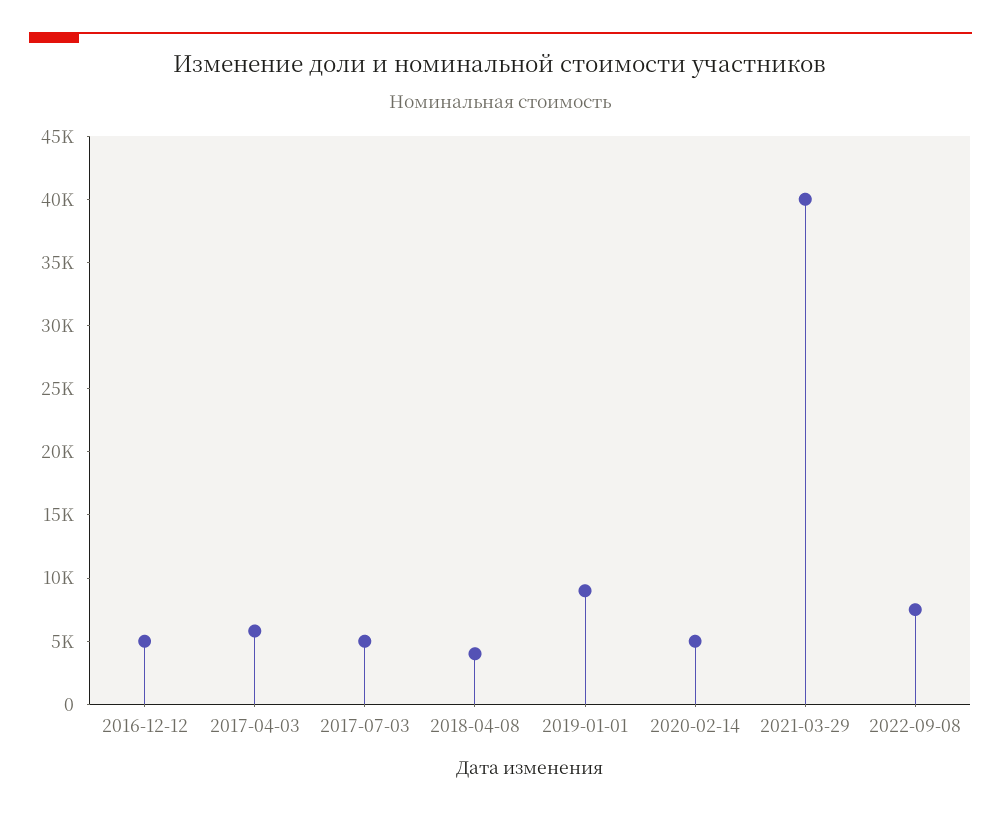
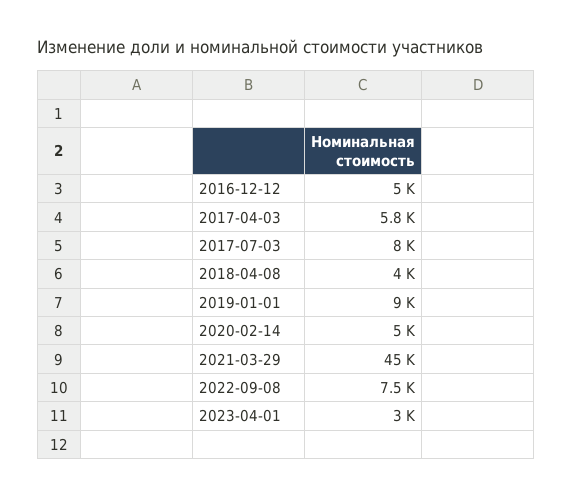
2017-07-03: 5000 -> 8000
2021-03-29: 40000 -> 45000
2023-04-01: none -> 3000

